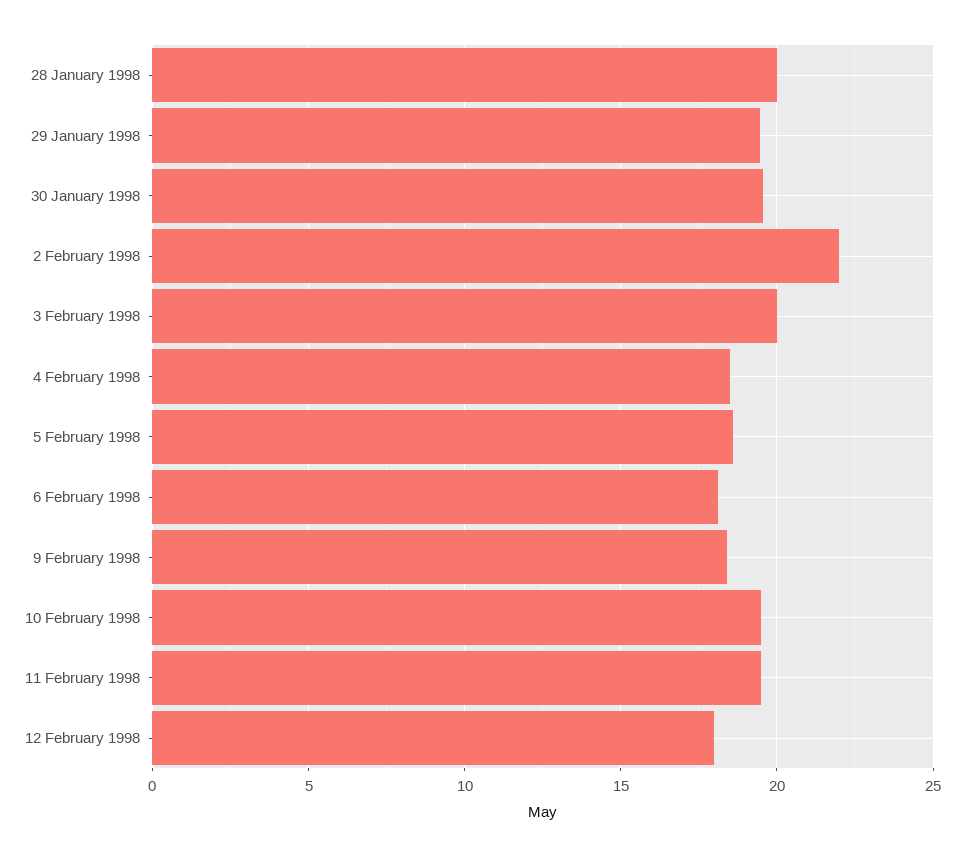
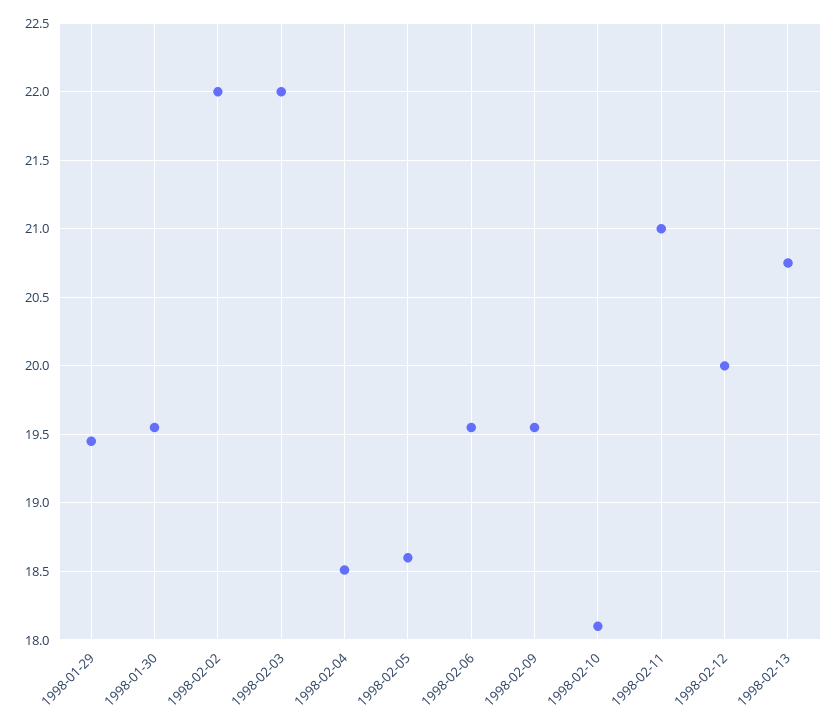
28 January 1998: 20 -> none
3 February 1998: 20 -> 22
6 February 1998: 18 -> 19.55
9 February 1998: 18.5 -> 19.55
10 February 1998: 19.5 -> 18.1
11 February 1998: 19.5 -> 21
12 February 1998: 18 -> 20
1998-02-13: none -> 20.75

